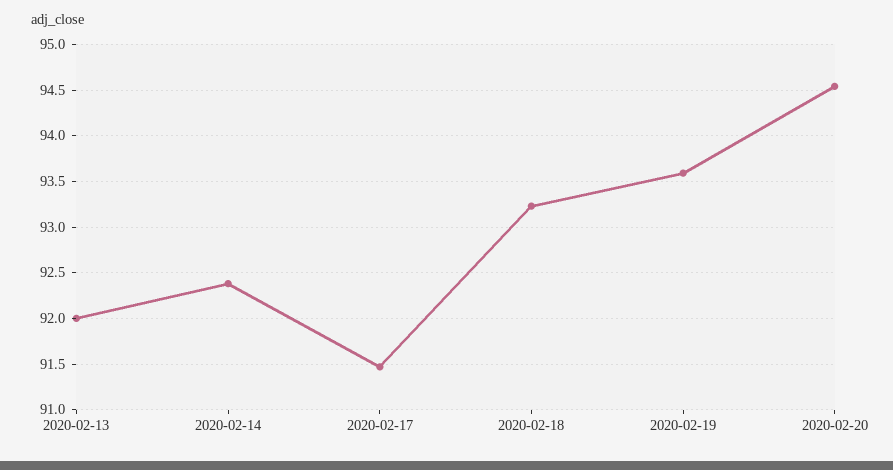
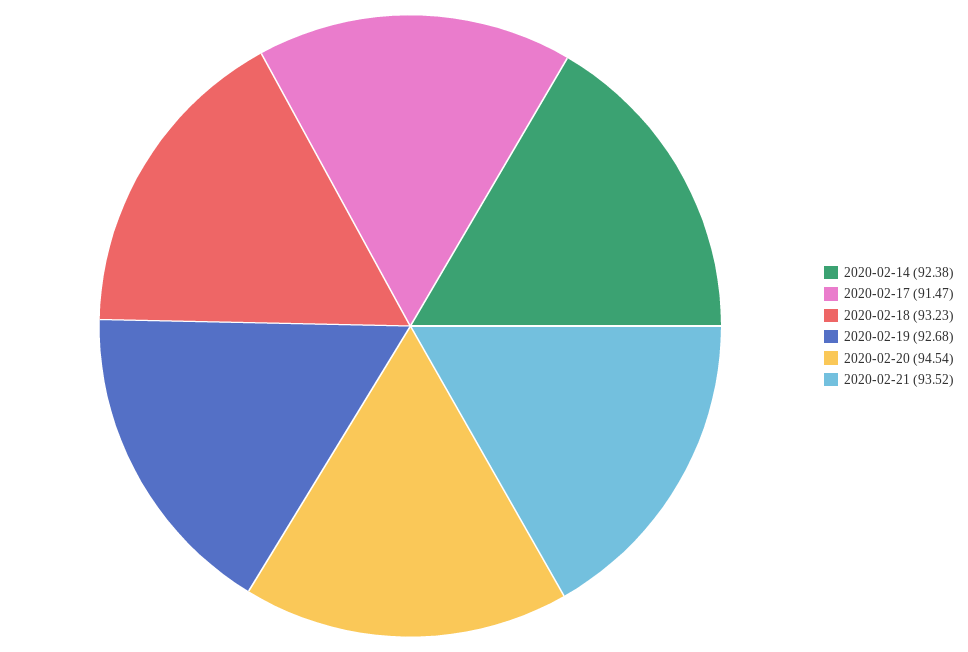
2020-02-13: 92 -> none
2020-02-19: 93.6 -> 92.68
2020-02-21: none -> 93.52

